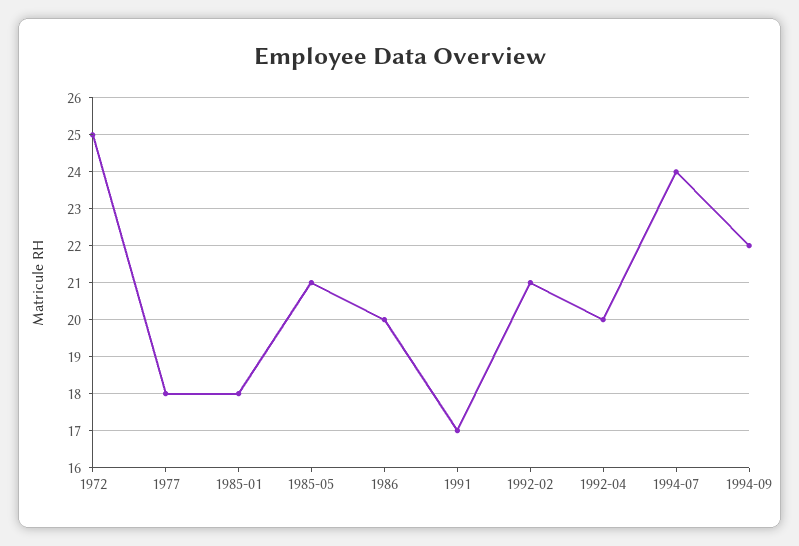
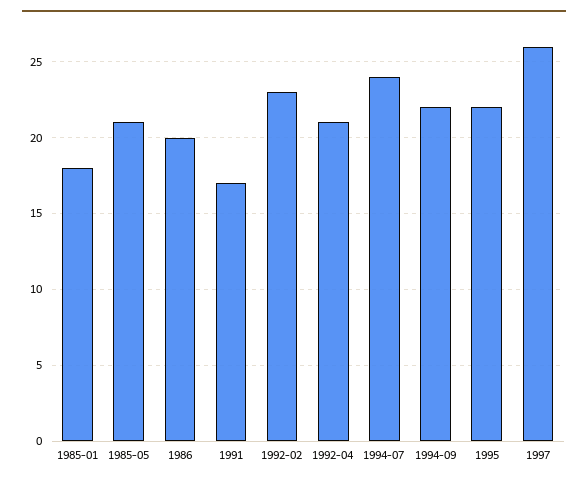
1972: 25 -> none
1977: 18 -> none
1992-02: 21 -> 23
1992-04: 20 -> 21
1995: none -> 22
1997: none -> 26

